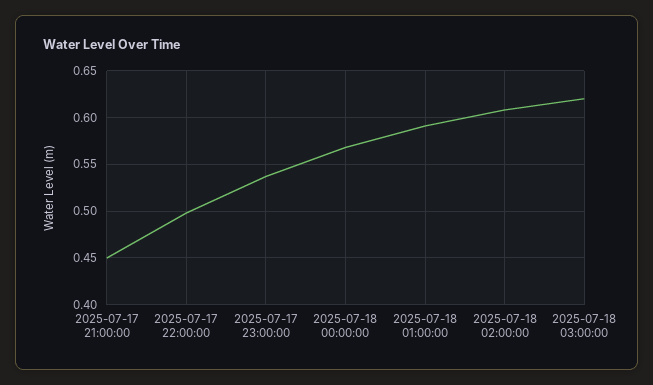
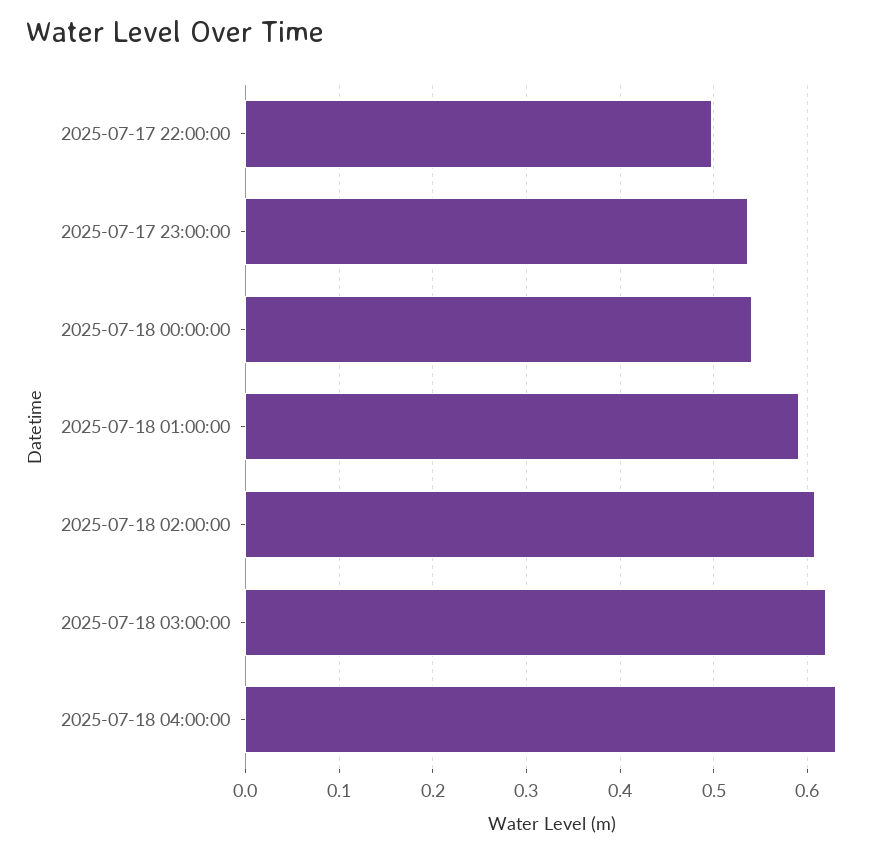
2025-07-17 21:00:00: 0.45 -> none
2025-07-18 00:00:00: 0.57 -> 0.54
2025-07-18 04:00:00: none -> 0.63

